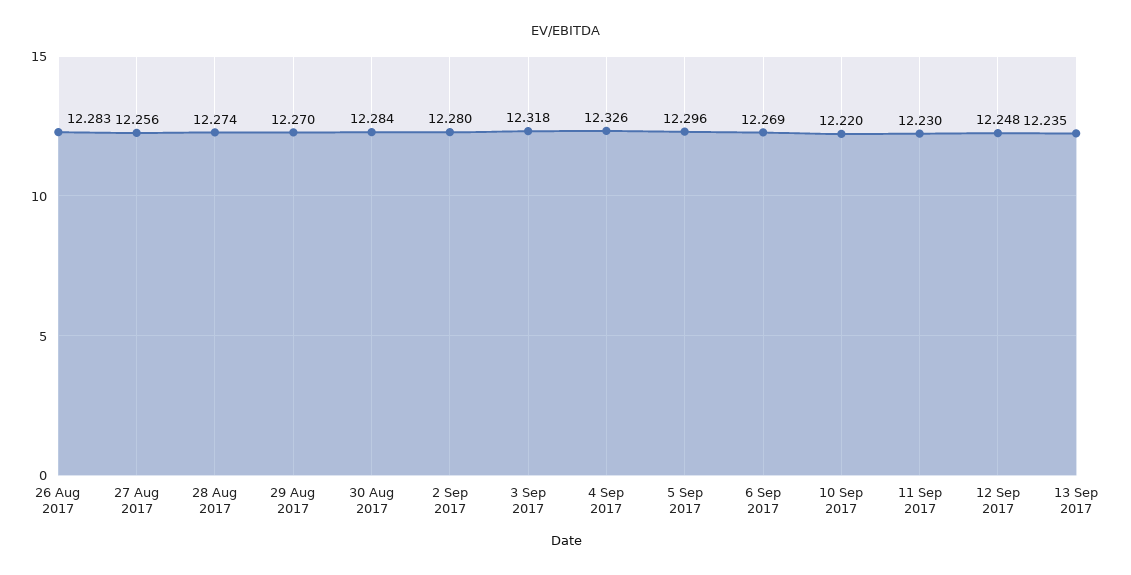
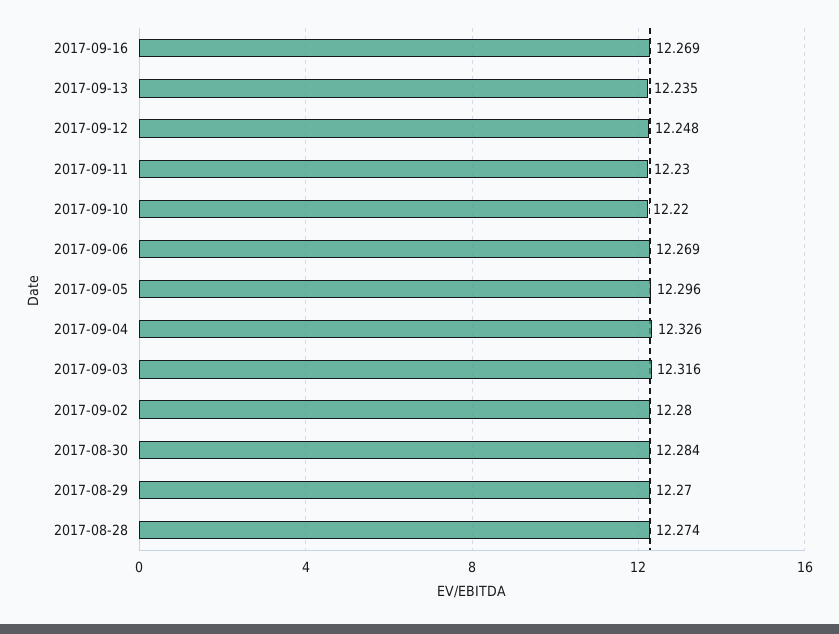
26 Aug 2017: 12.283 -> none
27 Aug 2017: 12.256 -> none
3 Sep 2017: 12.318 -> 12.316
2017-09-16: none -> 12.269

